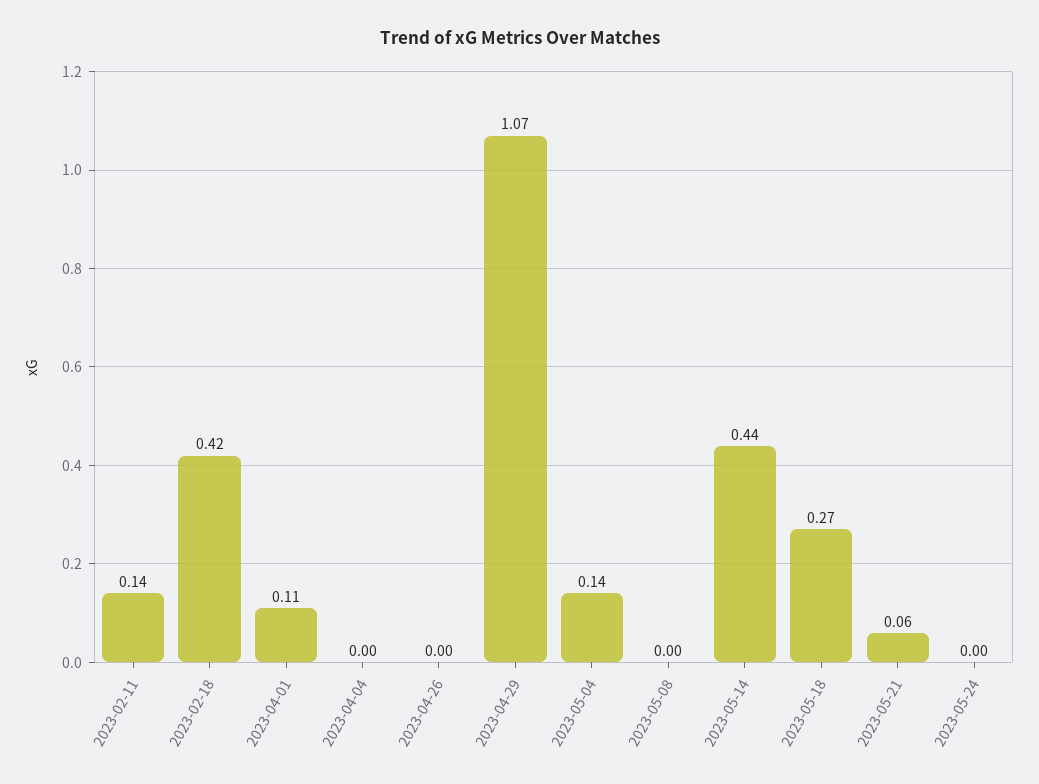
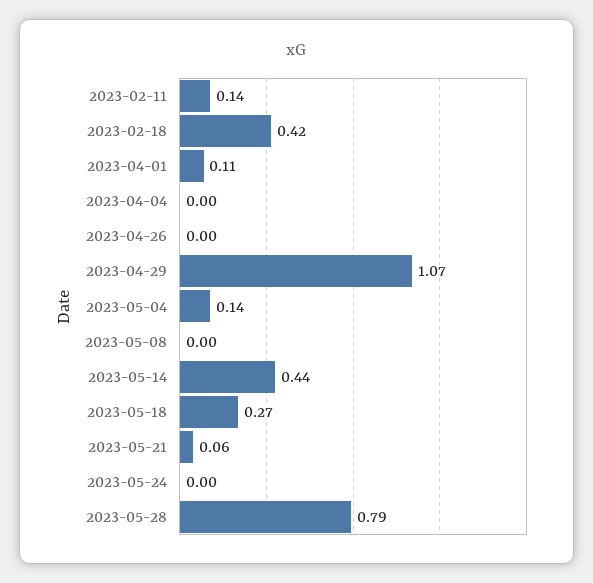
2023-05-28: none -> 0.79

